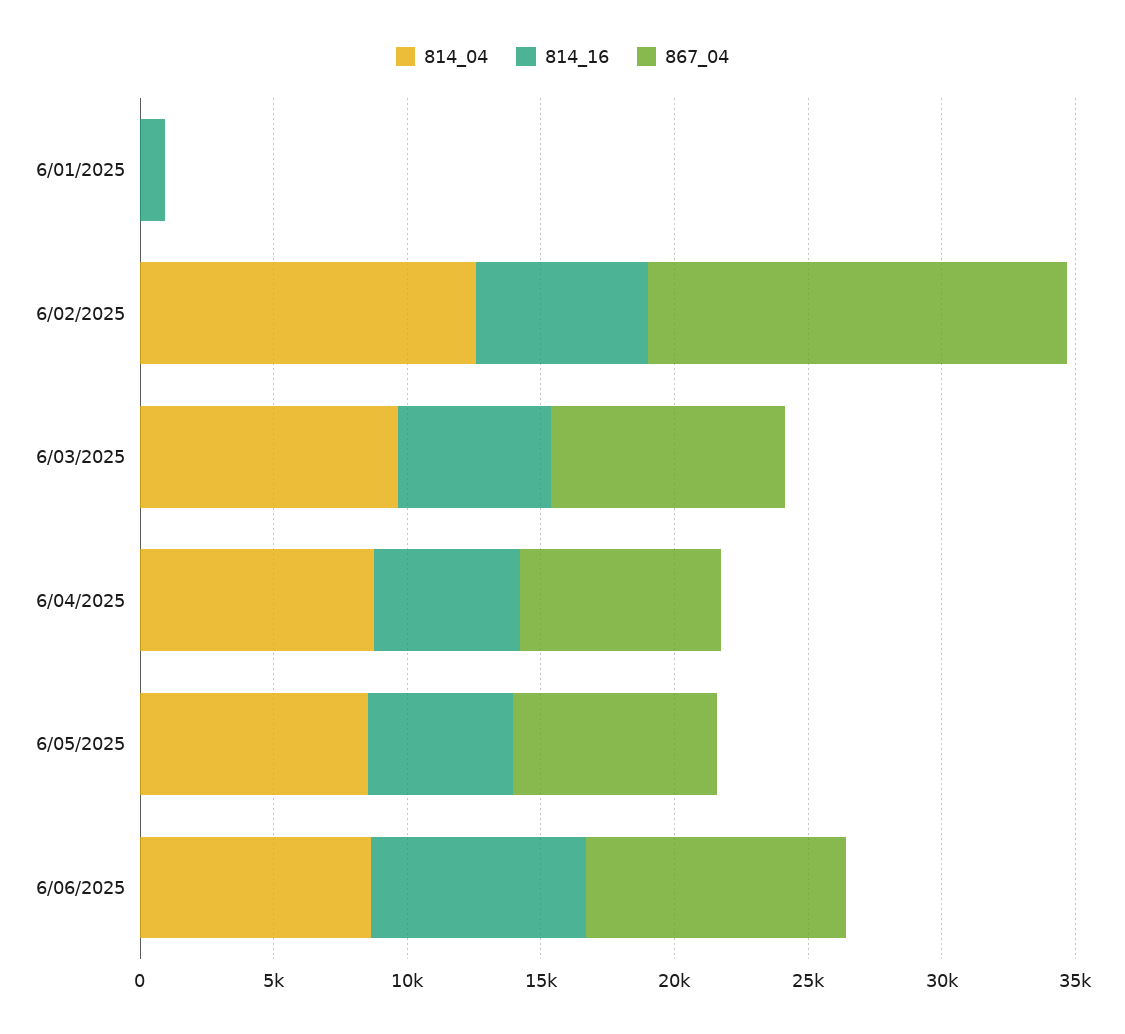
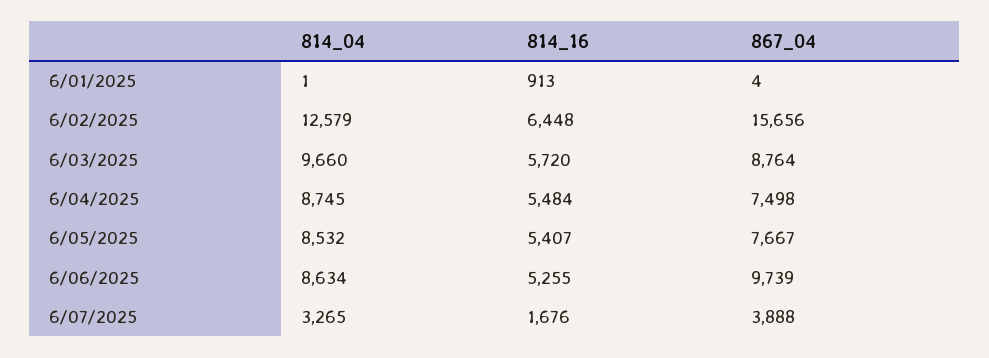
814_16, 6/06/2025: 8000 -> 5255
814_04, 6/07/2025: none -> 3265
814_16, 6/07/2025: none -> 1676
867_04, 6/07/2025: none -> 3888

